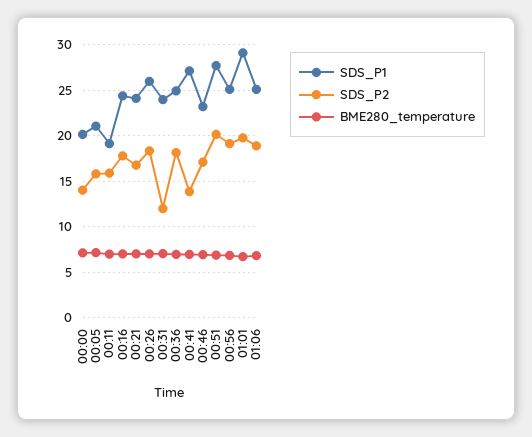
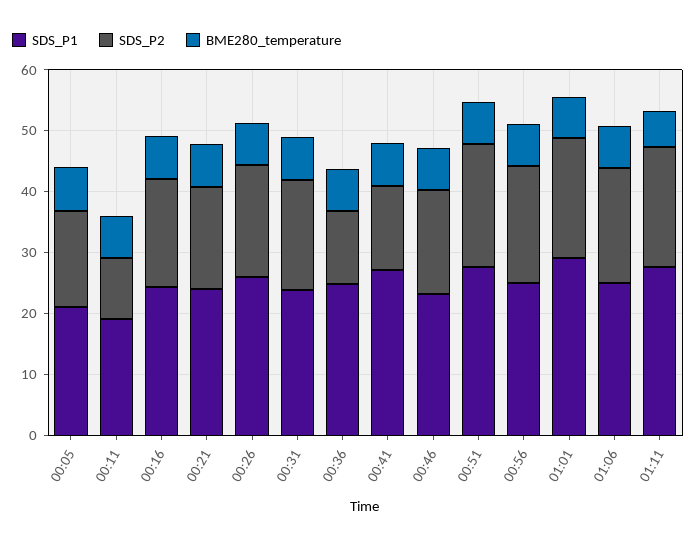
SDS_P1, 00:00: 20 -> none
SDS_P2, 00:00: 14 -> none
BME280_temperature, 00:00: 7 -> none
SDS_P2, 00:11: 16 -> 10
SDS_P2, 00:31: 12 -> 18
SDS_P2, 00:36: 18 -> 12
SDS_P1, 01:11: none -> 28
SDS_P2, 01:11: none -> 20
BME280_temperature, 01:11: none -> 6

